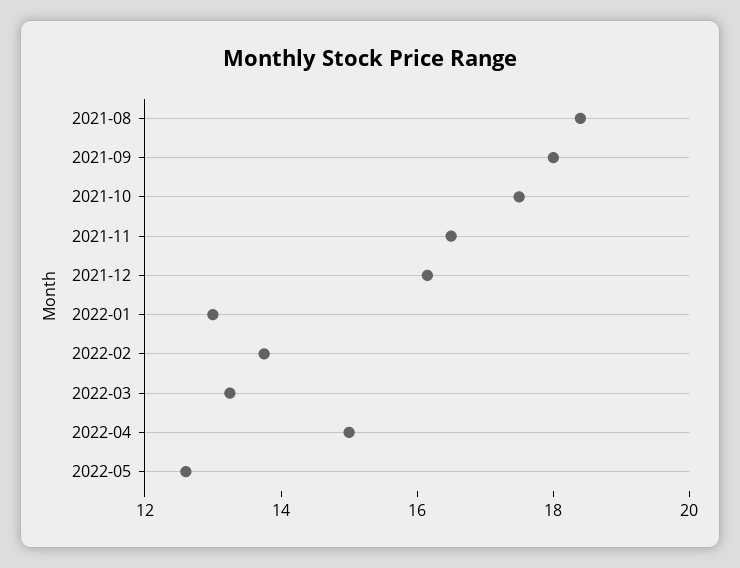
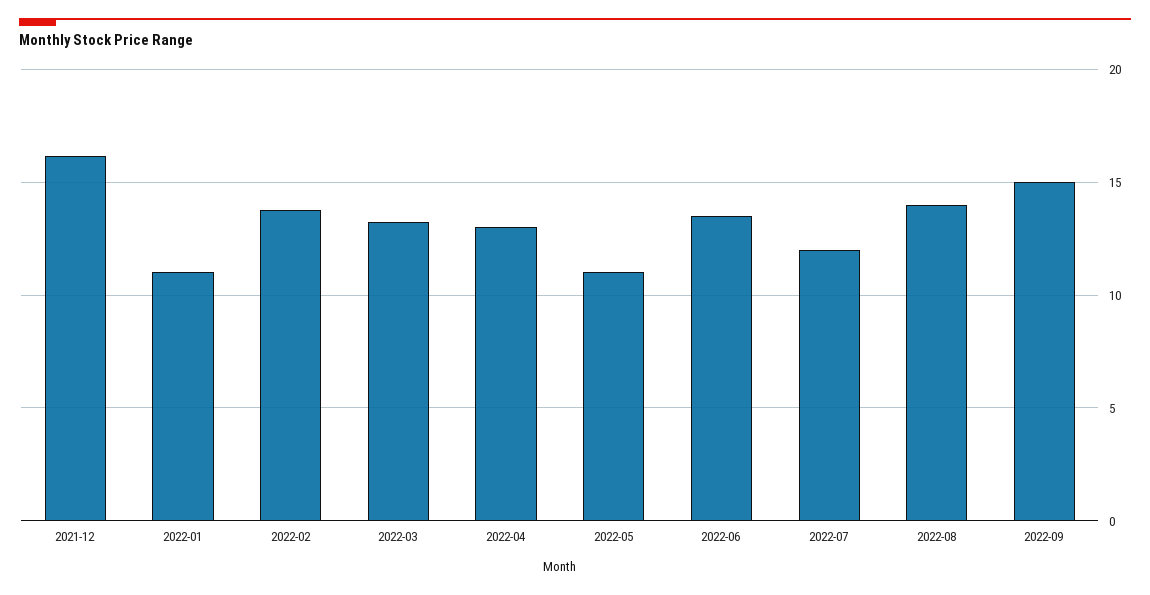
2021-08: 18.5 -> none
2021-09: 18 -> none
2021-10: 17.5 -> none
2021-11: 16.5 -> none
2022-01: 13 -> 11
2022-04: 15 -> 13
2022-05: 12.5 -> 11
2022-06: none -> 13.5
2022-07: none -> 12
2022-08: none -> 14
2022-09: none -> 15

